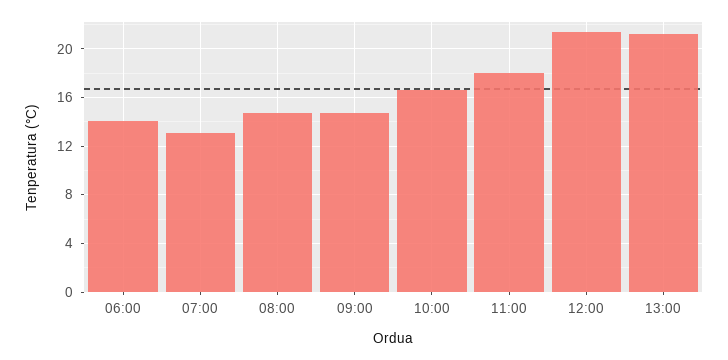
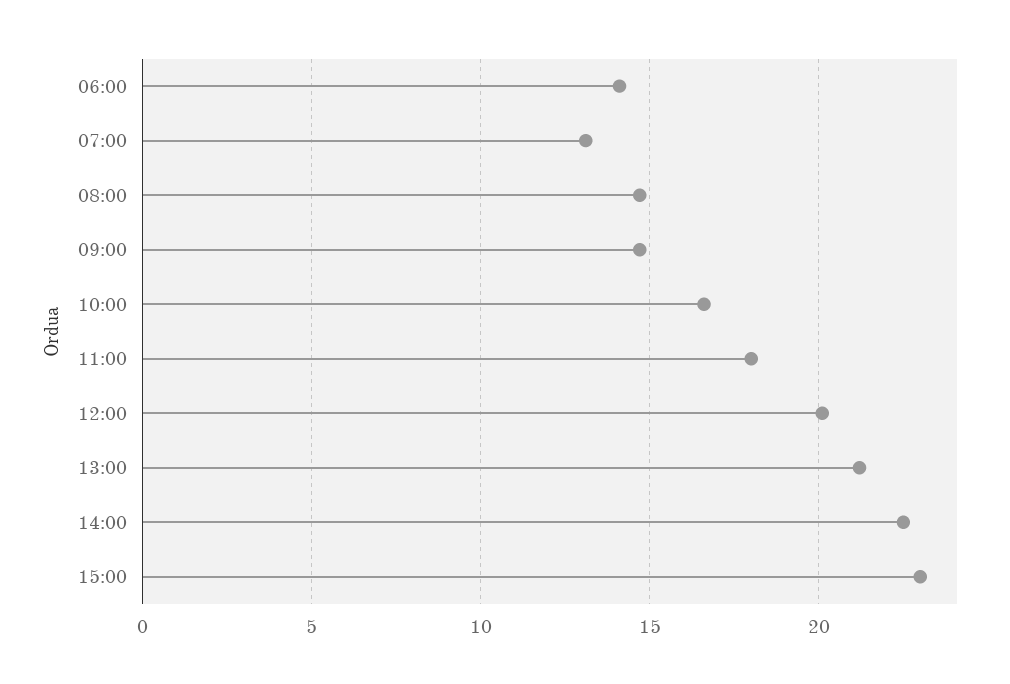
12:00: 21.5 -> 20
14:00: none -> 22.5
15:00: none -> 23

